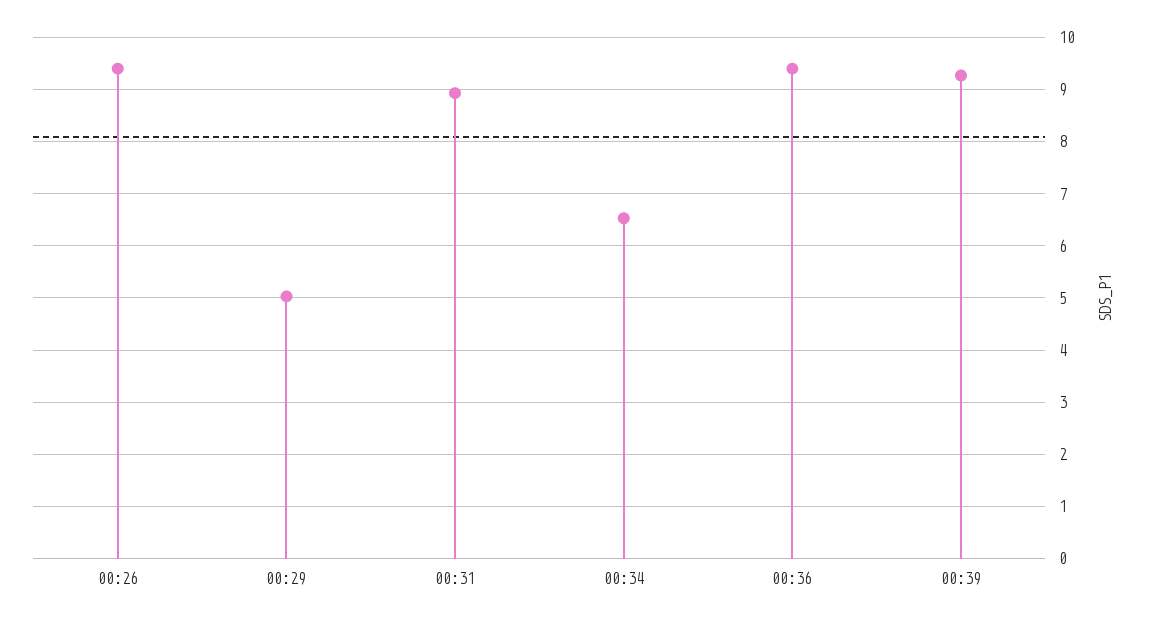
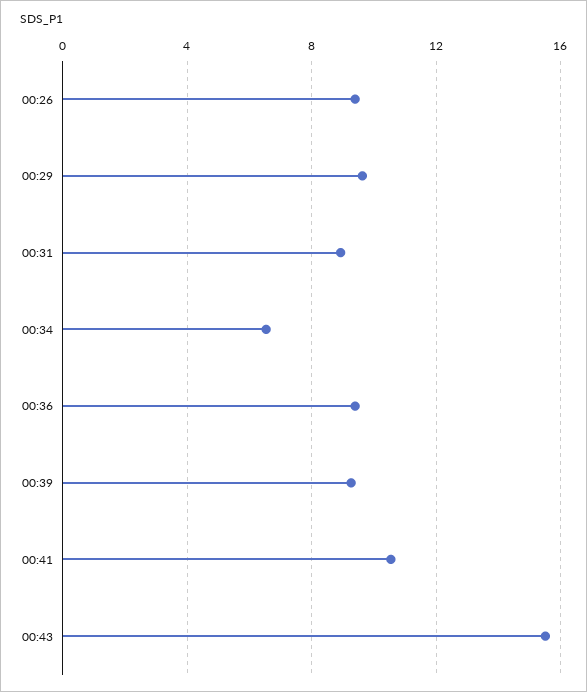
00:29: 5 -> 9.5
00:41: none -> 10.5
00:43: none -> 15.5

